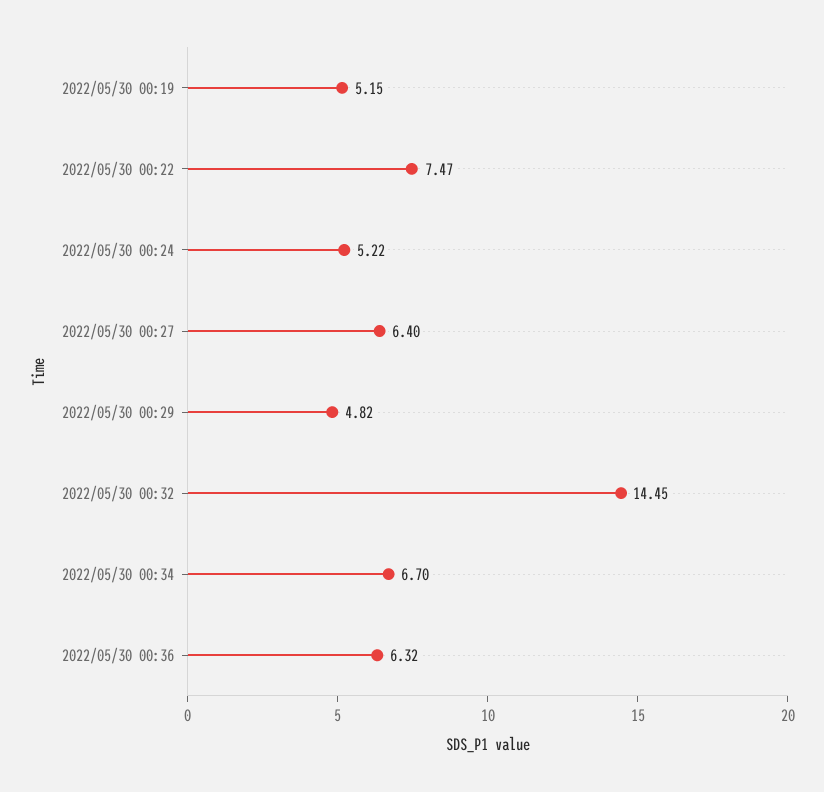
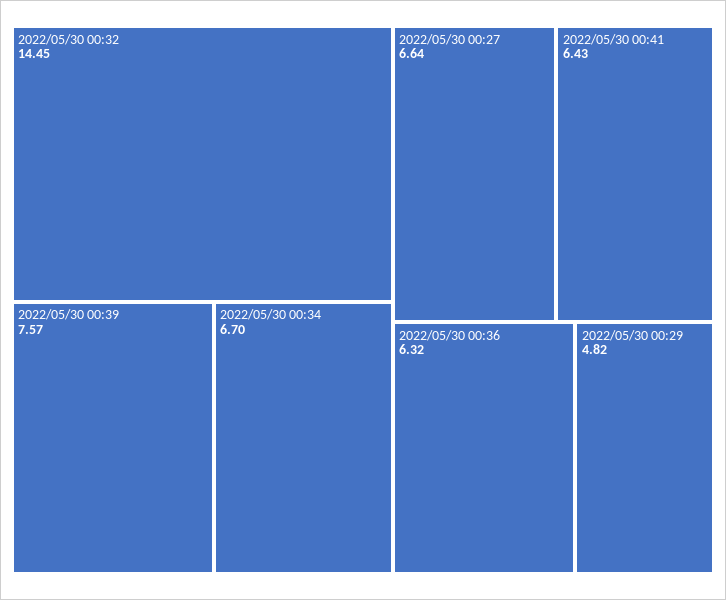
2022/05/30 00:19: 5.15 -> none
2022/05/30 00:22: 7.47 -> none
2022/05/30 00:24: 5.22 -> none
2022/05/30 00:27: 6.4 -> 6.64
2022/05/30 00:39: none -> 7.57
2022/05/30 00:41: none -> 6.43

